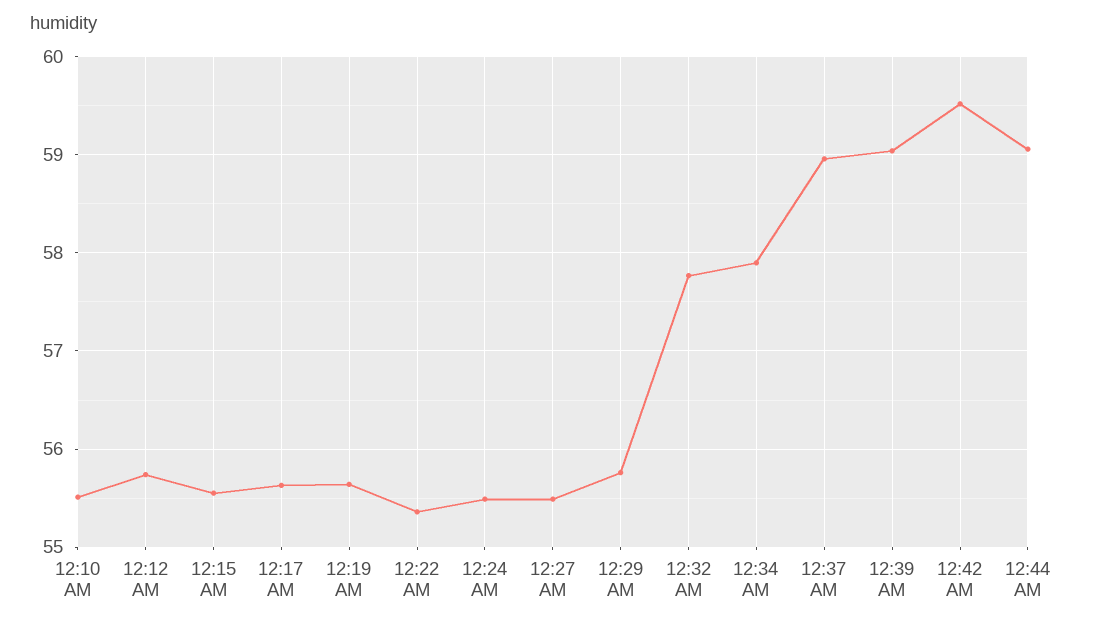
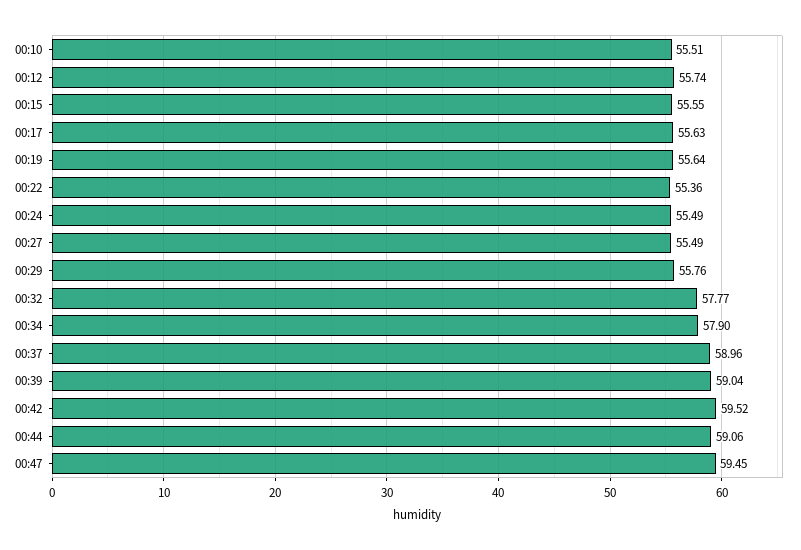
00:47: none -> 59.45

